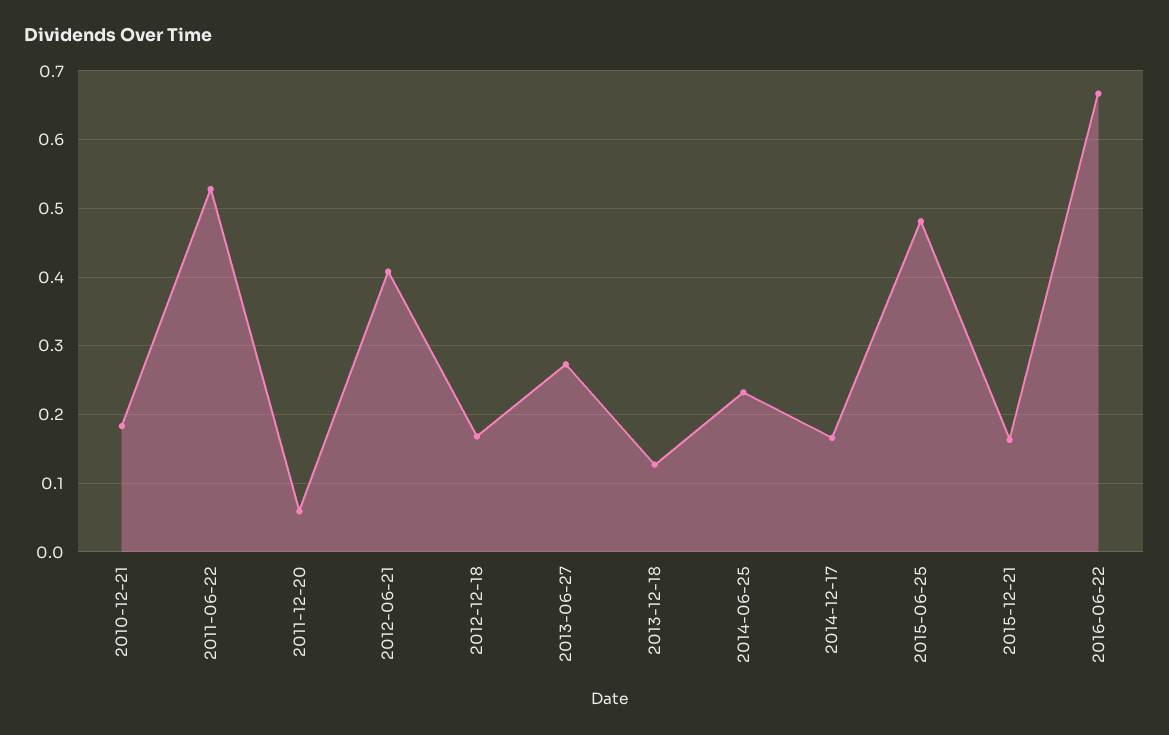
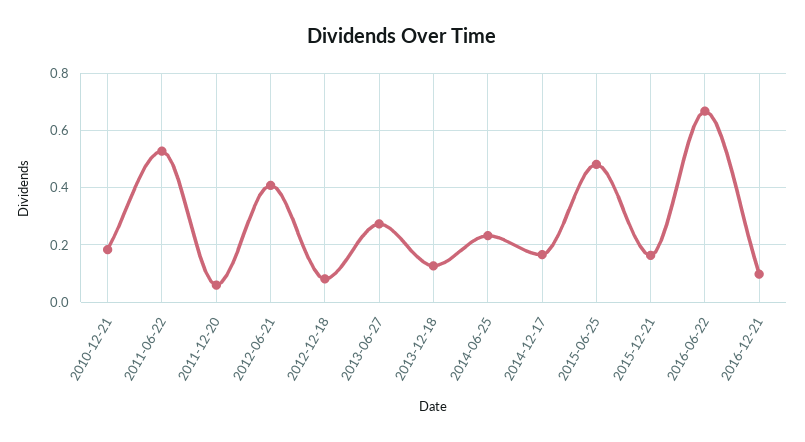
2012-12-18: 0.17 -> 0.075
2016-12-21: none -> 0.1

